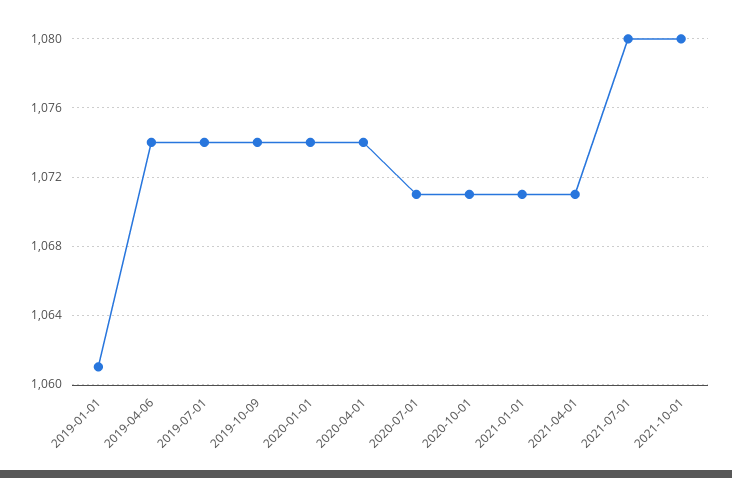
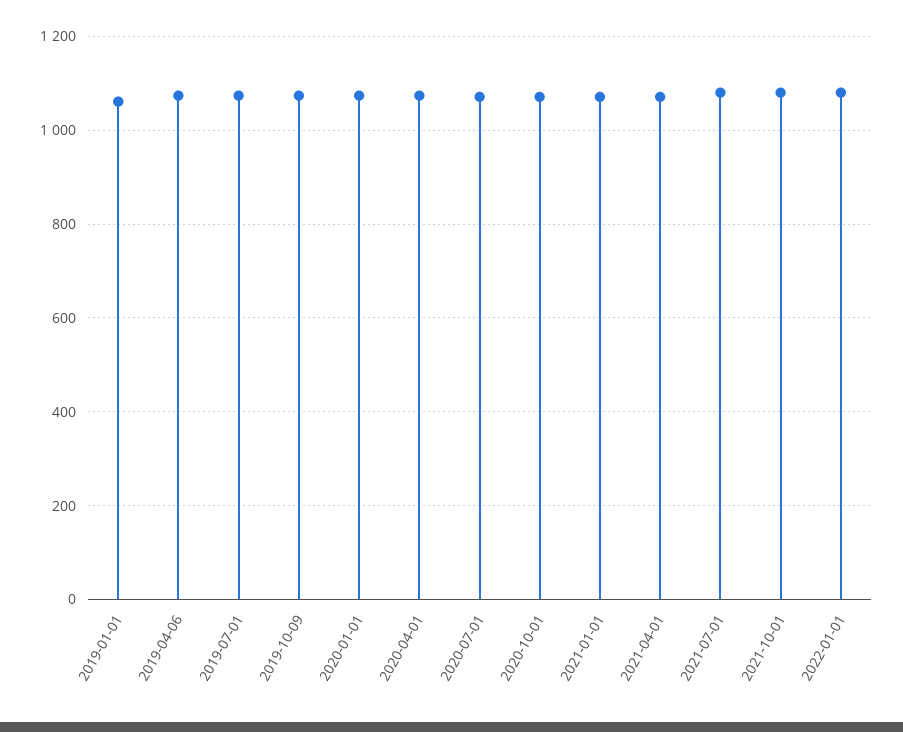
2022-01-01: none -> 1080

